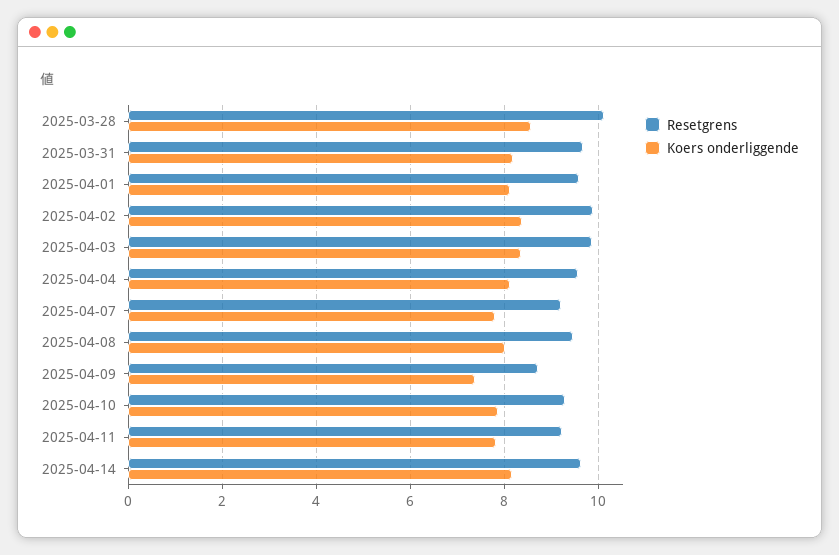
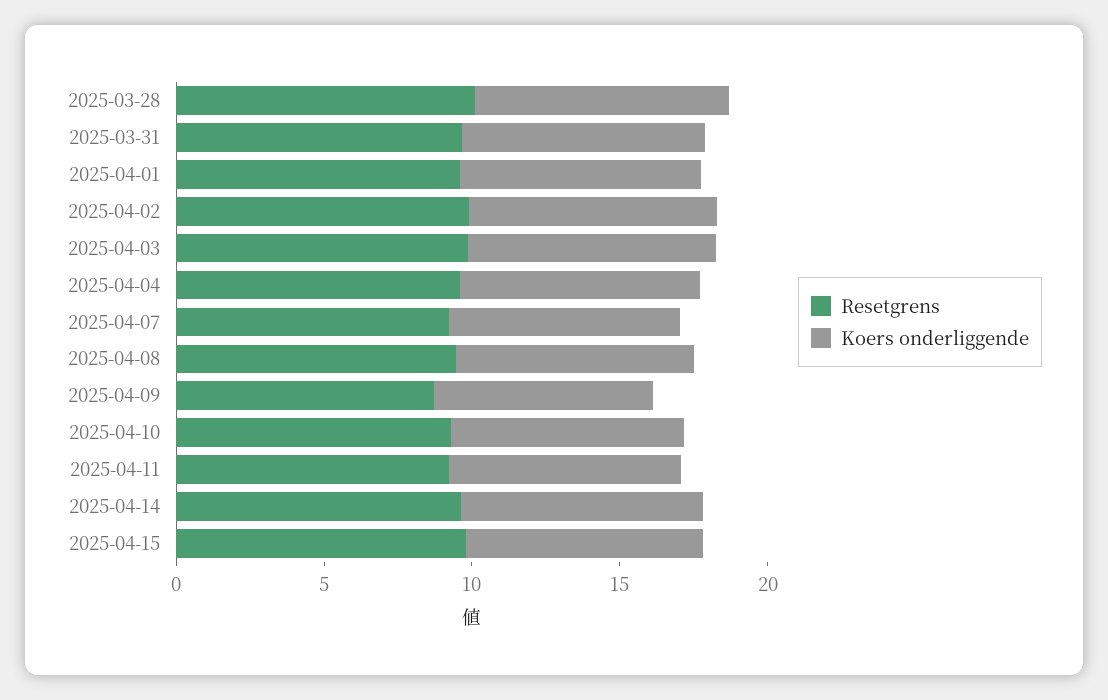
Resetgrens, 2025-04-15: none -> 10
Koers onderliggende, 2025-04-15: none -> 8

